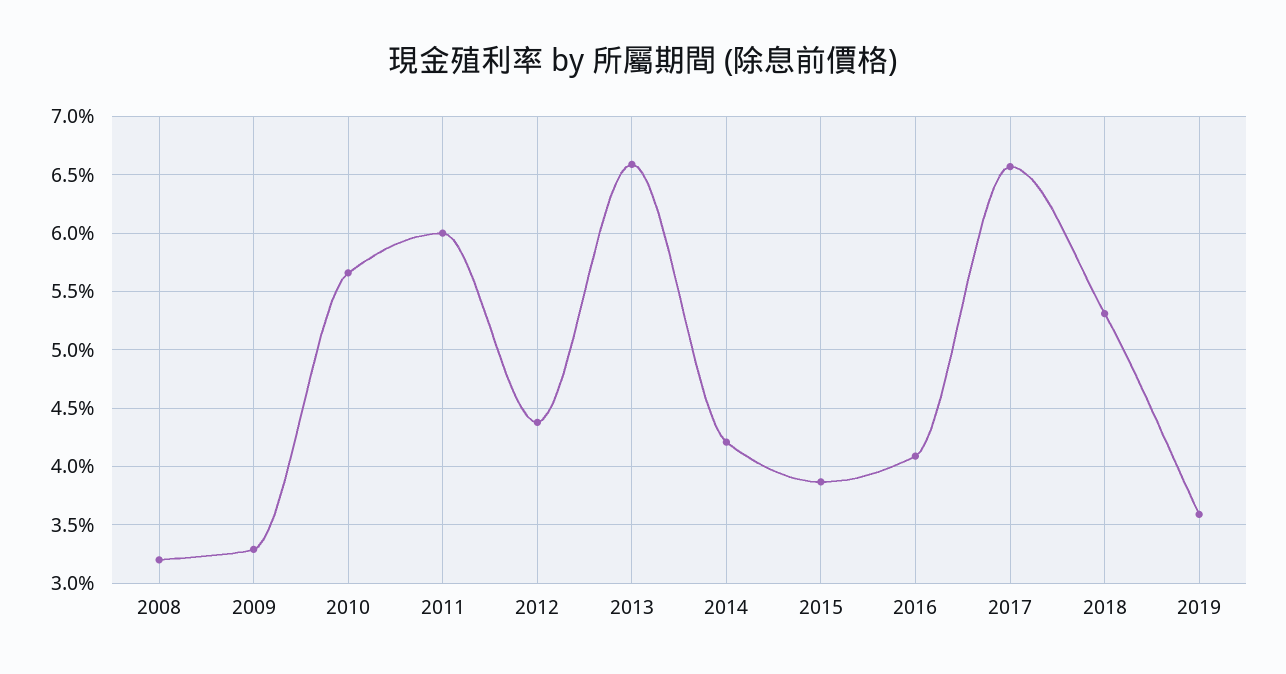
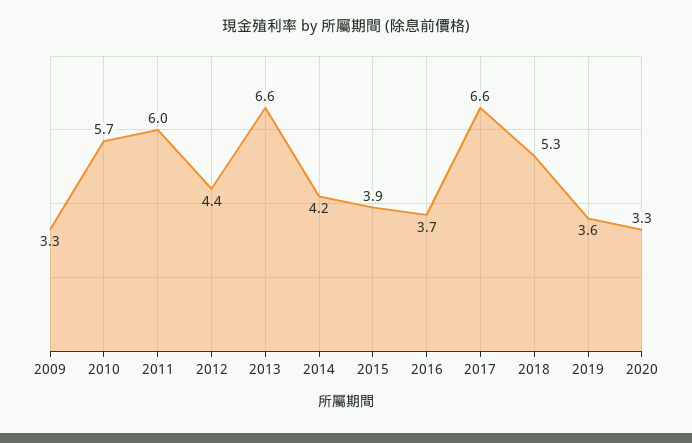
2008: 3.2 -> none
2016: 4.1 -> 3.7
2020: none -> 3.3

